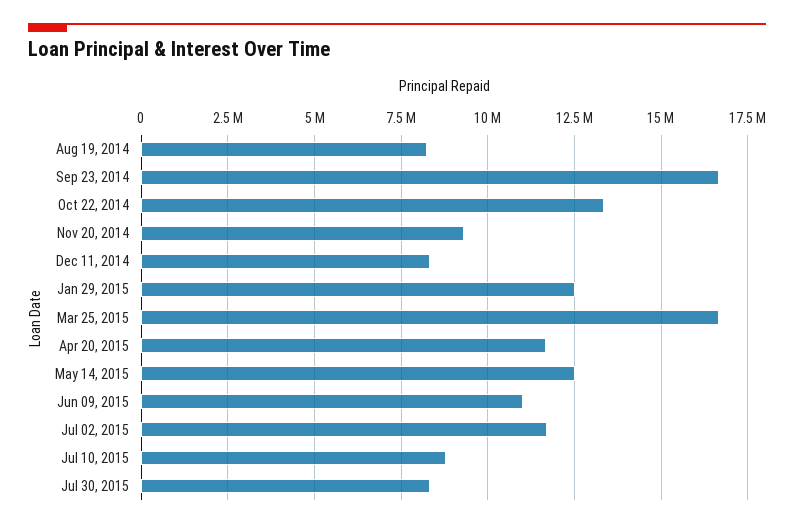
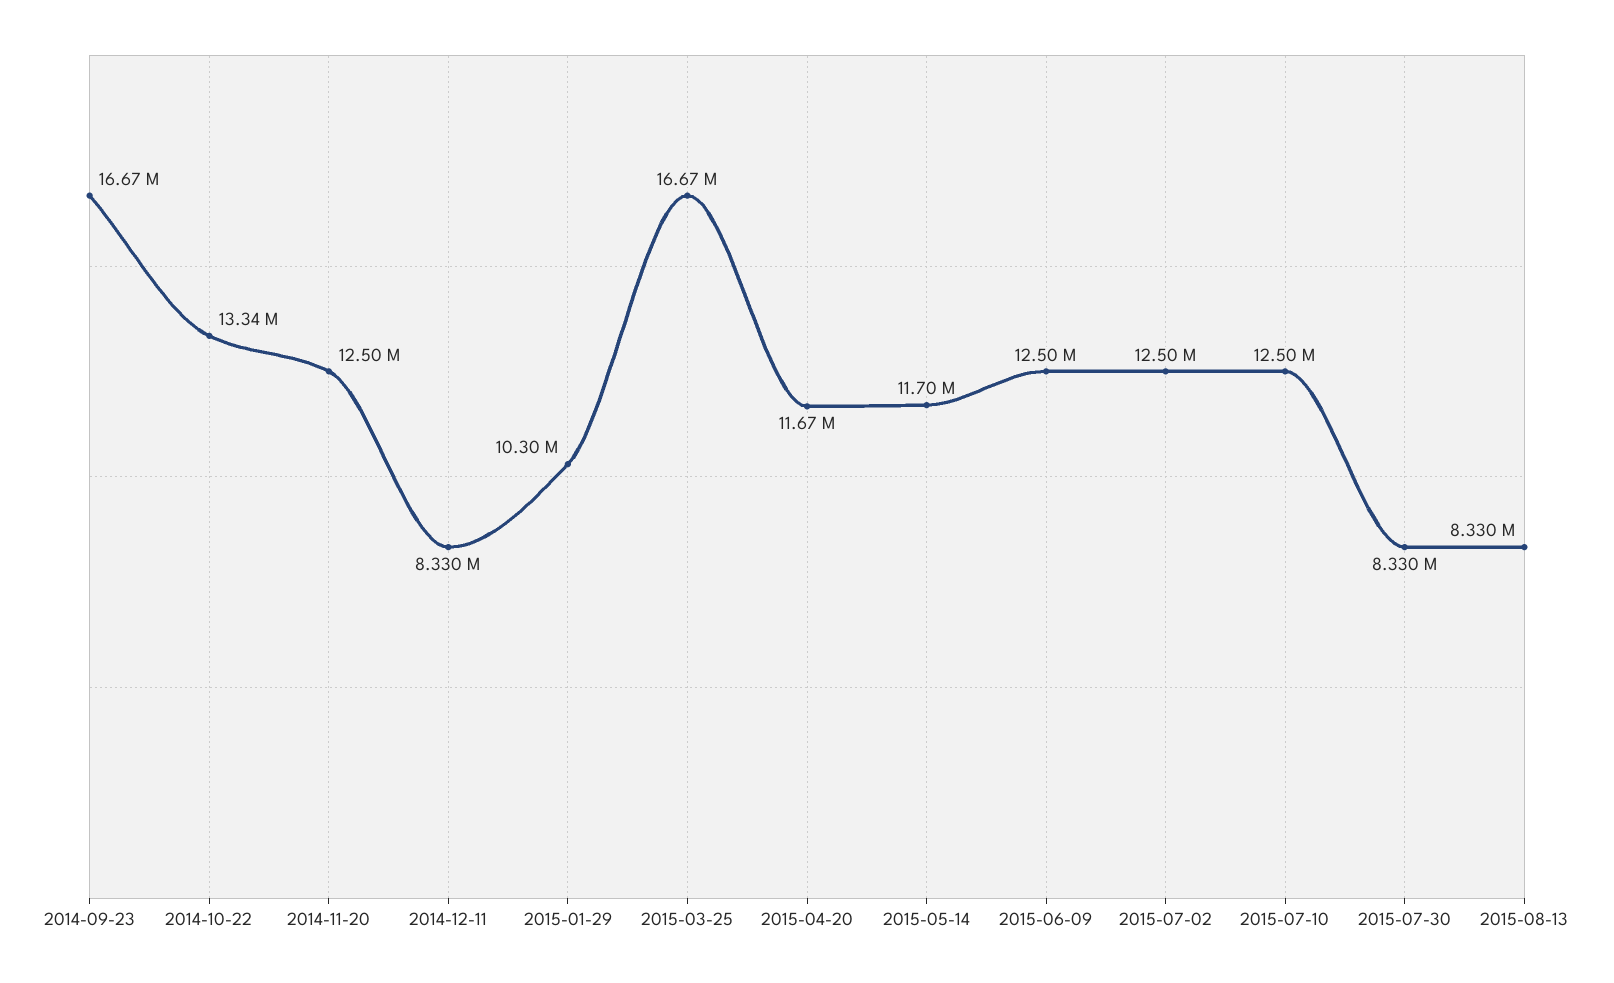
Aug 19, 2014: 8250000 -> none
Nov 20, 2014: 9250000 -> 12500000
Jan 29, 2015: 12500000 -> 10300000
May 14, 2015: 12500000 -> 11700000
Jun 09, 2015: 11000000 -> 12500000
Jul 02, 2015: 11750000 -> 12500000
Jul 10, 2015: 8750000 -> 12500000
2015-08-13: none -> 8330000

